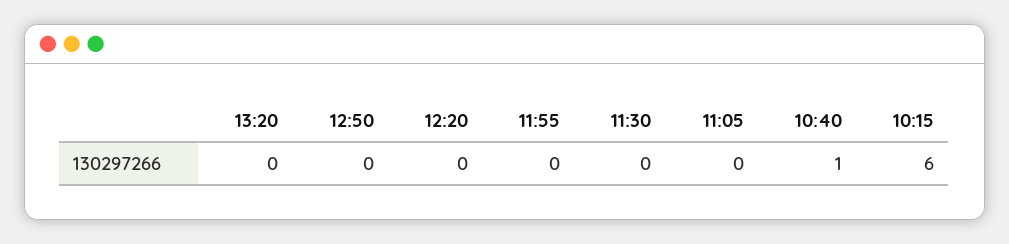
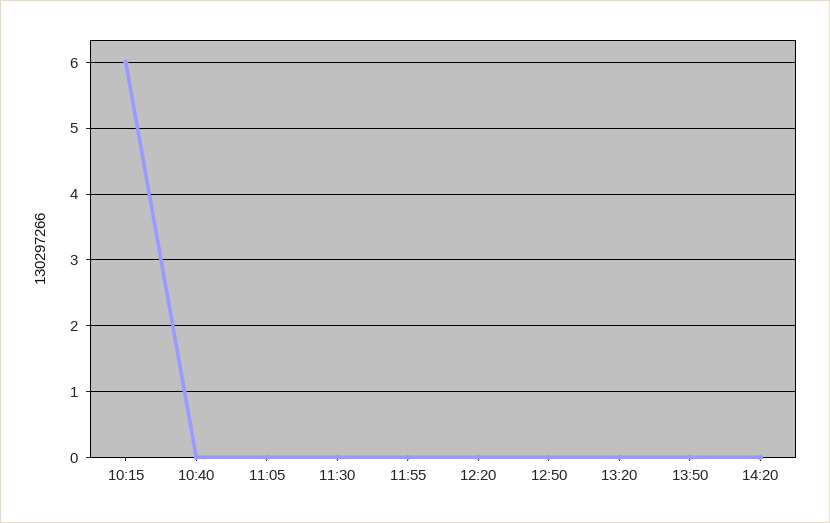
10:40: 1 -> 0
13:50: none -> 0
14:20: none -> 0

